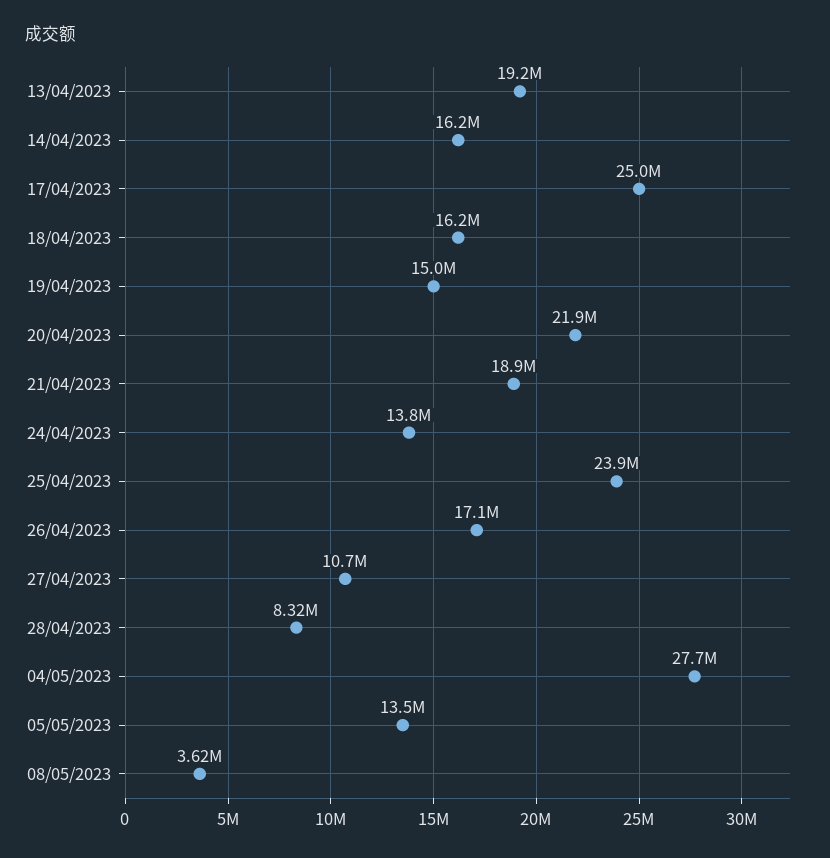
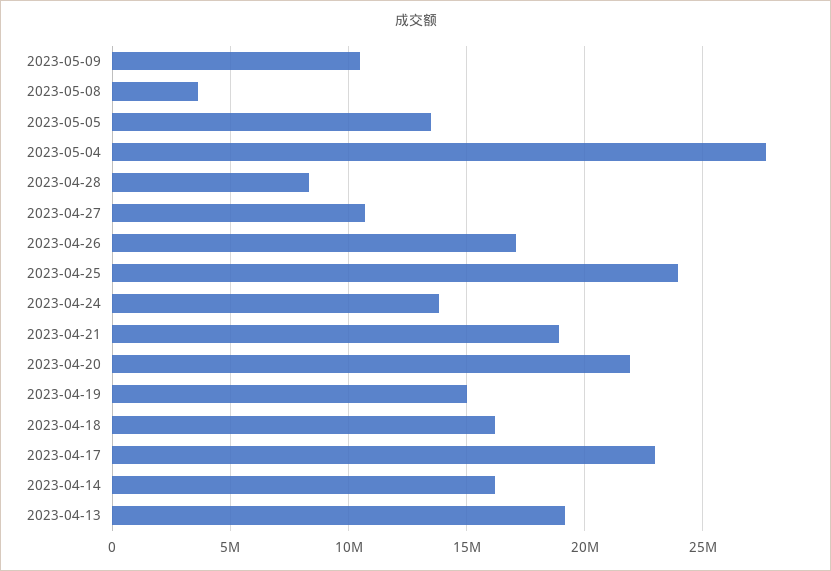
17/04/2023: 25000000 -> 23000000
2023-05-09: none -> 10500000

